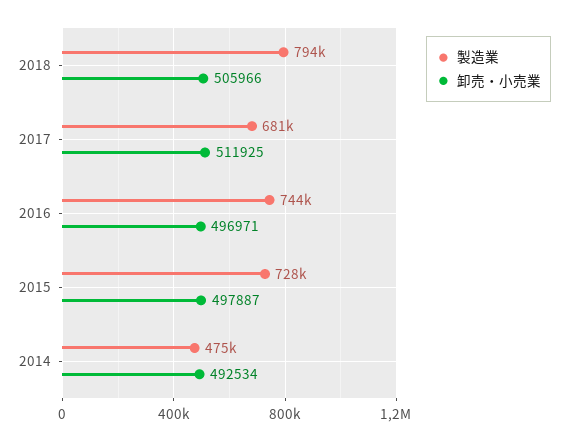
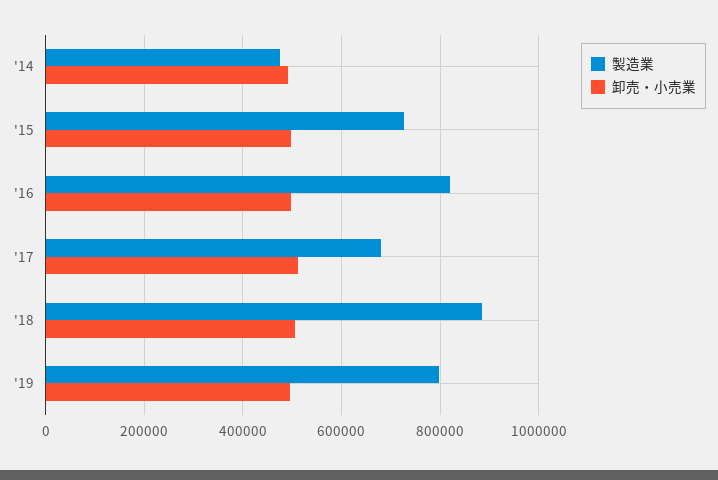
製造業, 2018: 794000 -> 880000
製造業, 2016: 744000 -> 820000
製造業, '19: none -> 800000
卸売・小売業, '19: none -> 500000

